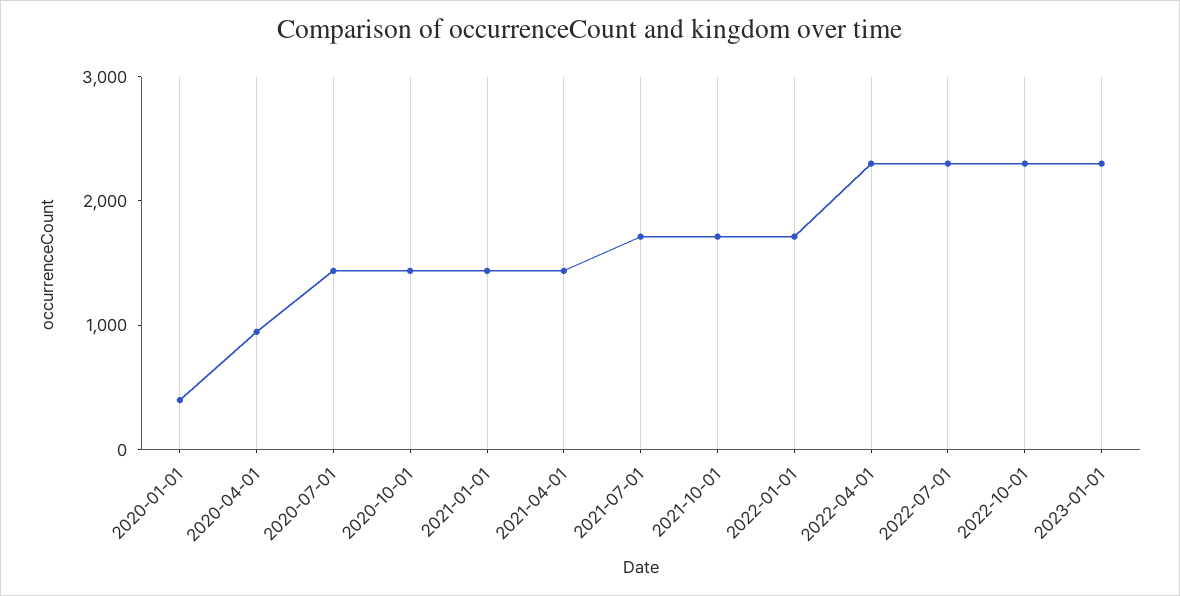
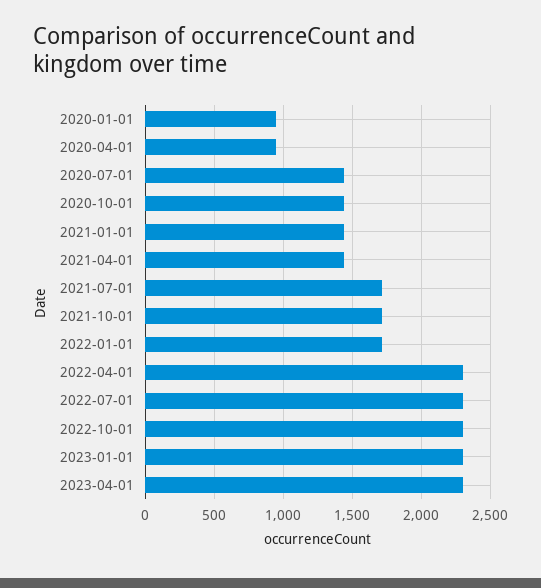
2020-01-01: 400 -> 950
2023-04-01: none -> 2300

